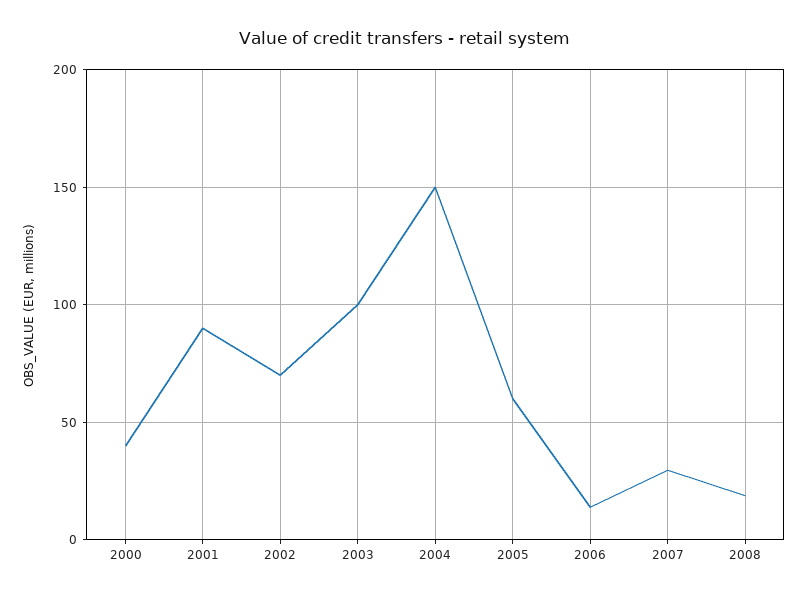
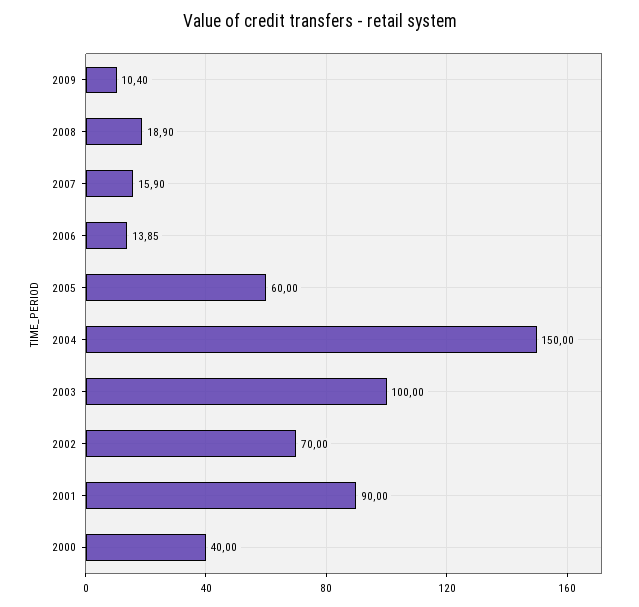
2007: 30 -> 15.9
2009: none -> 10.4

